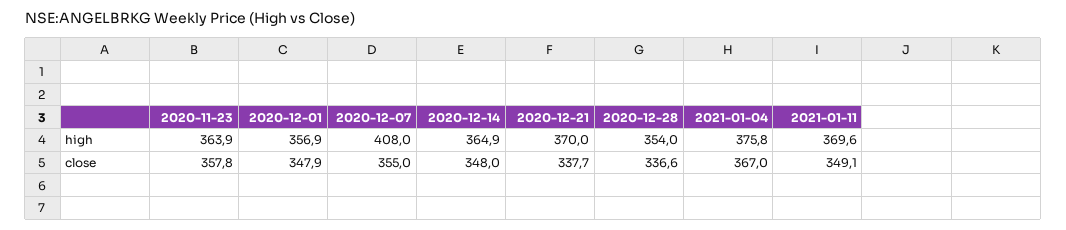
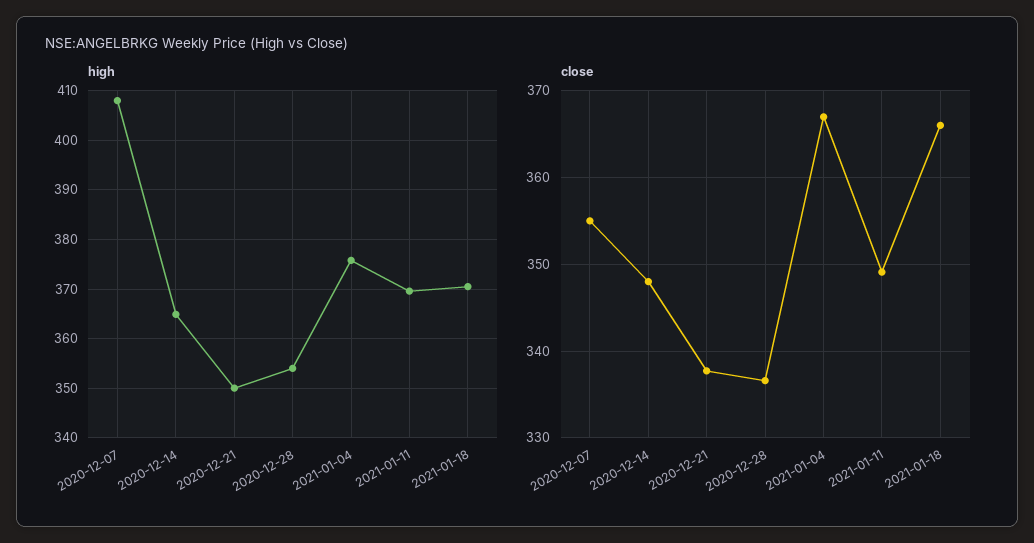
high, 2020-11-23: 363.9 -> none
high, 2020-12-01: 356.9 -> none
high, 2020-12-21: 370 -> 350
close, 2020-11-23: 357.8 -> none
close, 2020-12-01: 347.9 -> none
high, 2021-01-18: none -> 370
close, 2021-01-18: none -> 366

